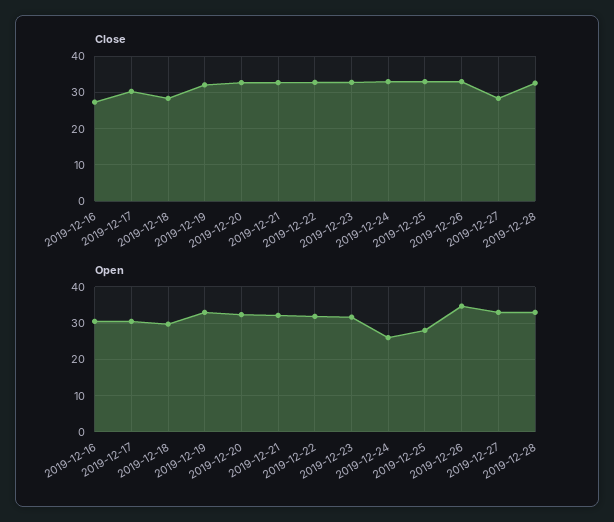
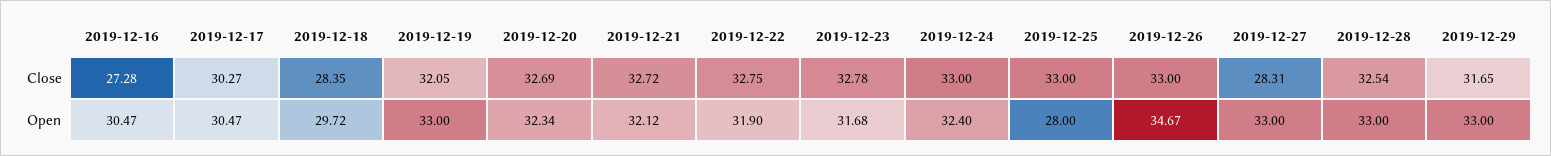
Open, 2019-12-24: 26 -> 32.4
Close, 2019-12-29: none -> 31.65
Open, 2019-12-29: none -> 33

